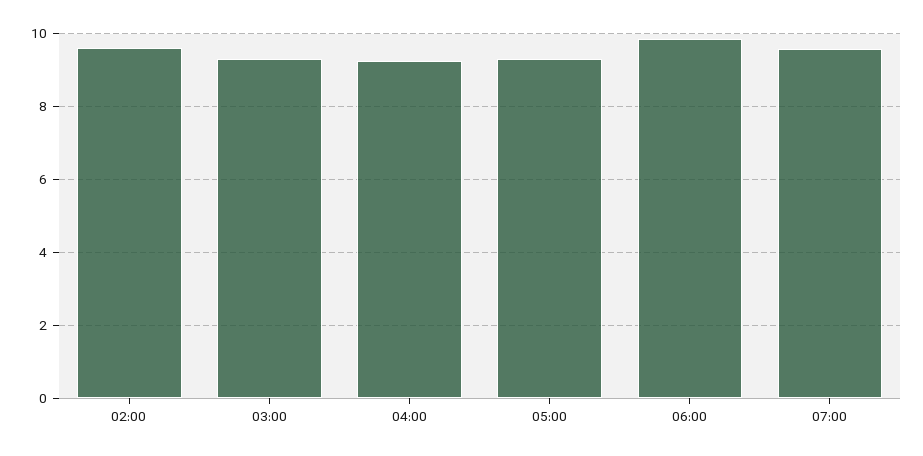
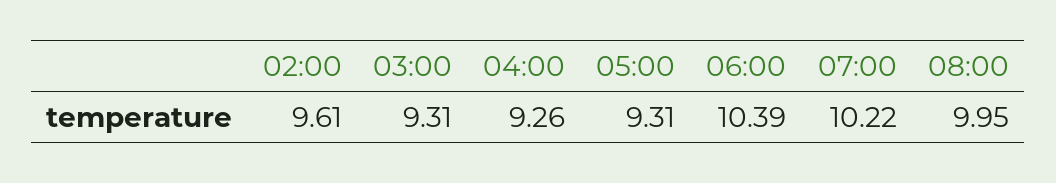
06:00: 9.8 -> 10.39
07:00: 9.6 -> 10.22
08:00: none -> 9.95

